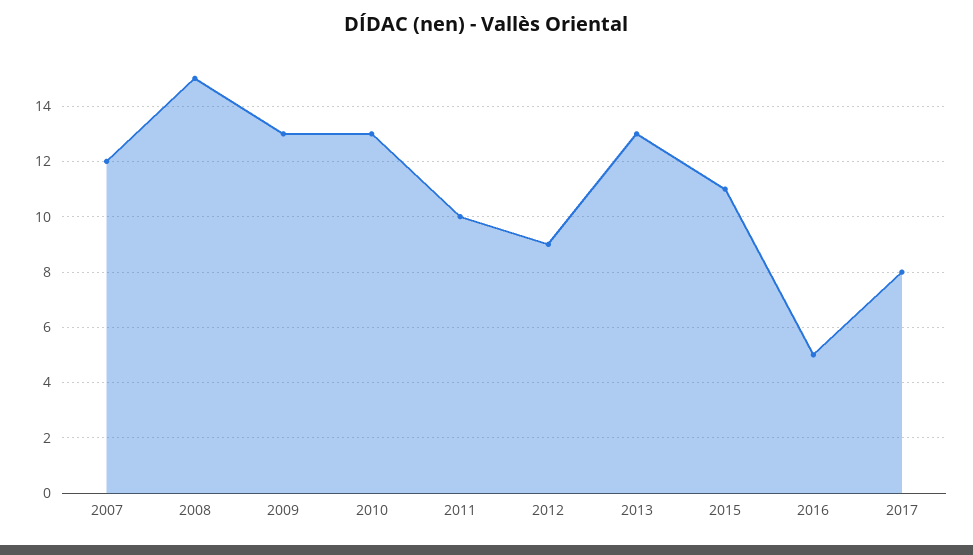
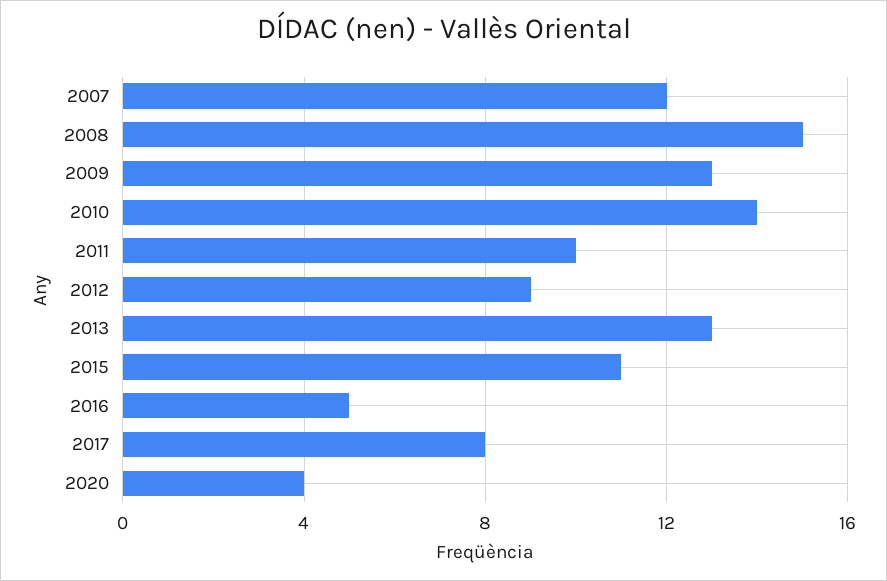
2010: 13 -> 14
2020: none -> 4

